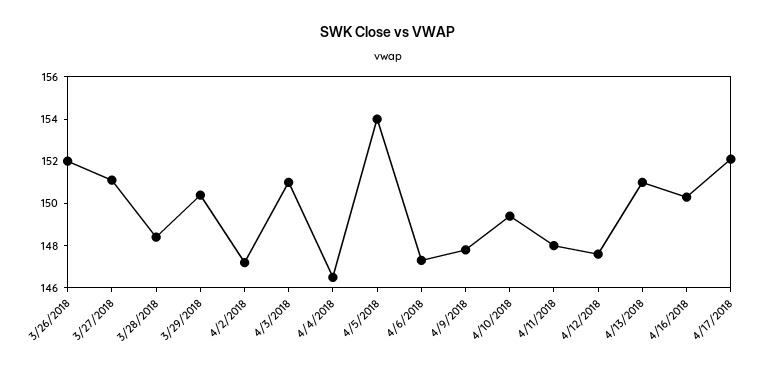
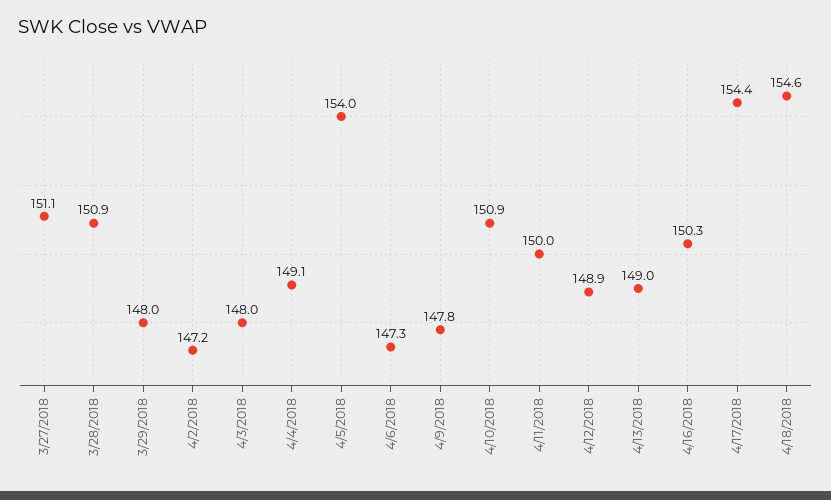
3/26/2018: 152 -> none
3/28/2018: 148.5 -> 150.9
3/29/2018: 150.5 -> 148
4/3/2018: 151 -> 148
4/4/2018: 146.5 -> 149.1
4/10/2018: 149.5 -> 150.9
4/11/2018: 148 -> 150
4/12/2018: 147.5 -> 148.9
4/13/2018: 151 -> 149
4/17/2018: 152 -> 154.4
4/18/2018: none -> 154.6

